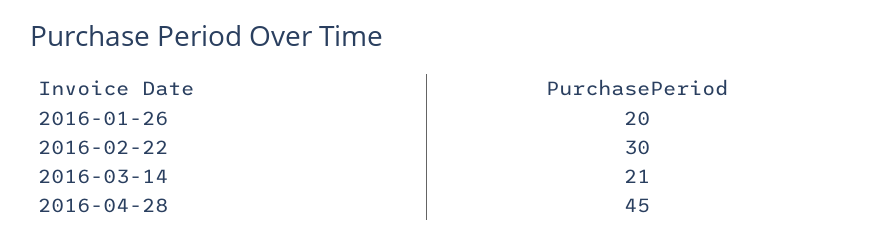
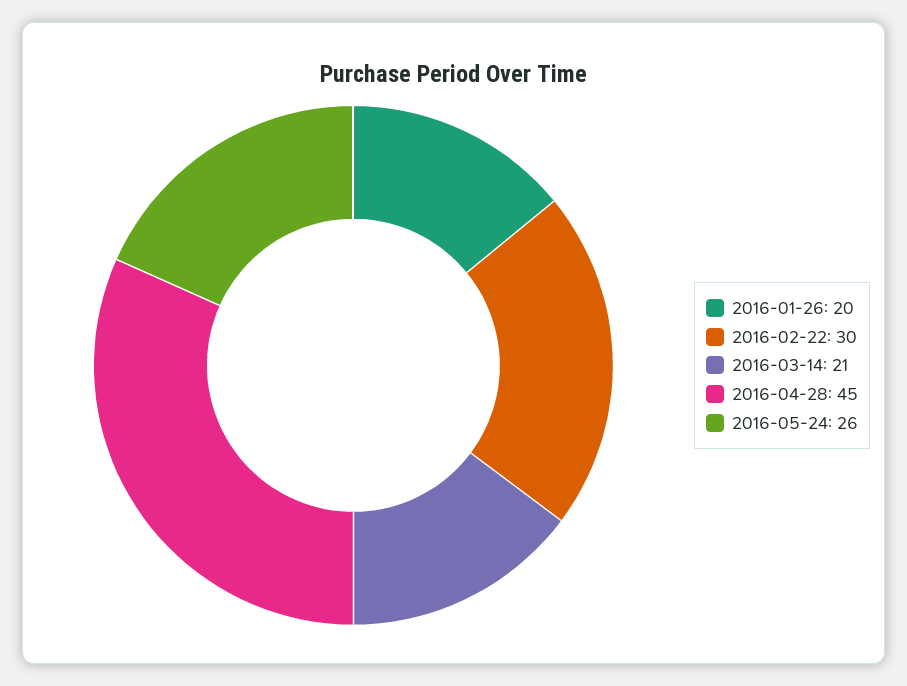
2016-05-24: none -> 26

